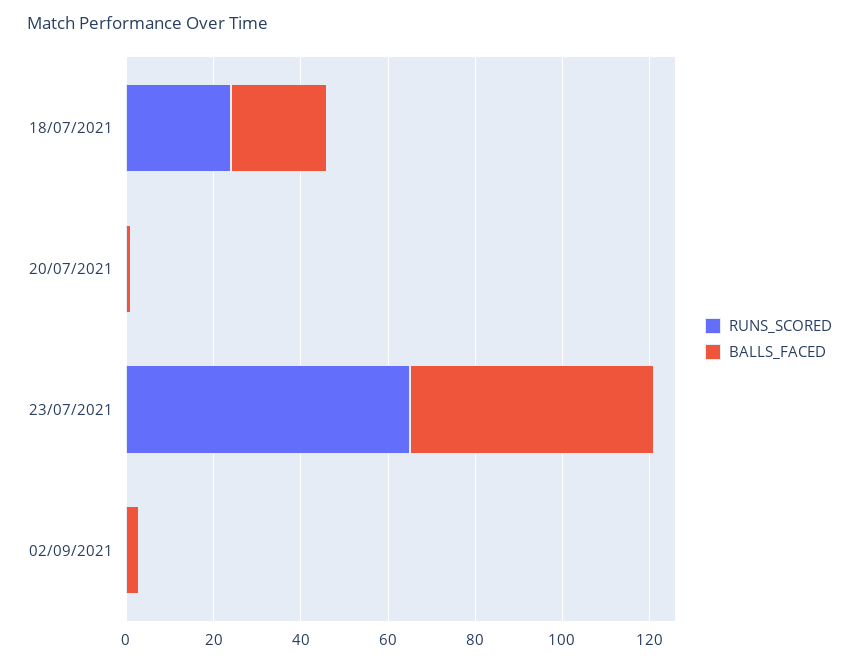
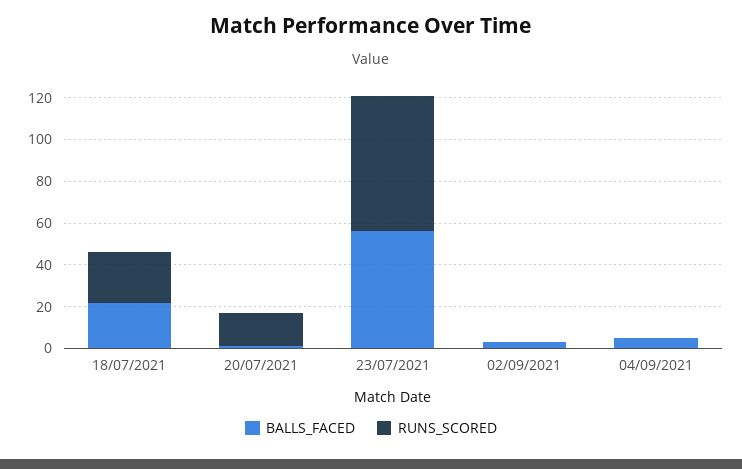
RUNS_SCORED, 20/07/2021: 0 -> 15
BALLS_FACED, 04/09/2021: none -> 5
RUNS_SCORED, 04/09/2021: none -> 0

